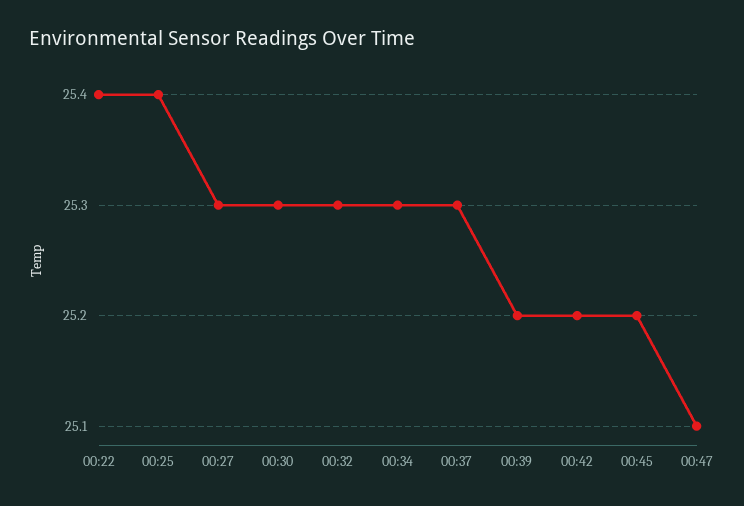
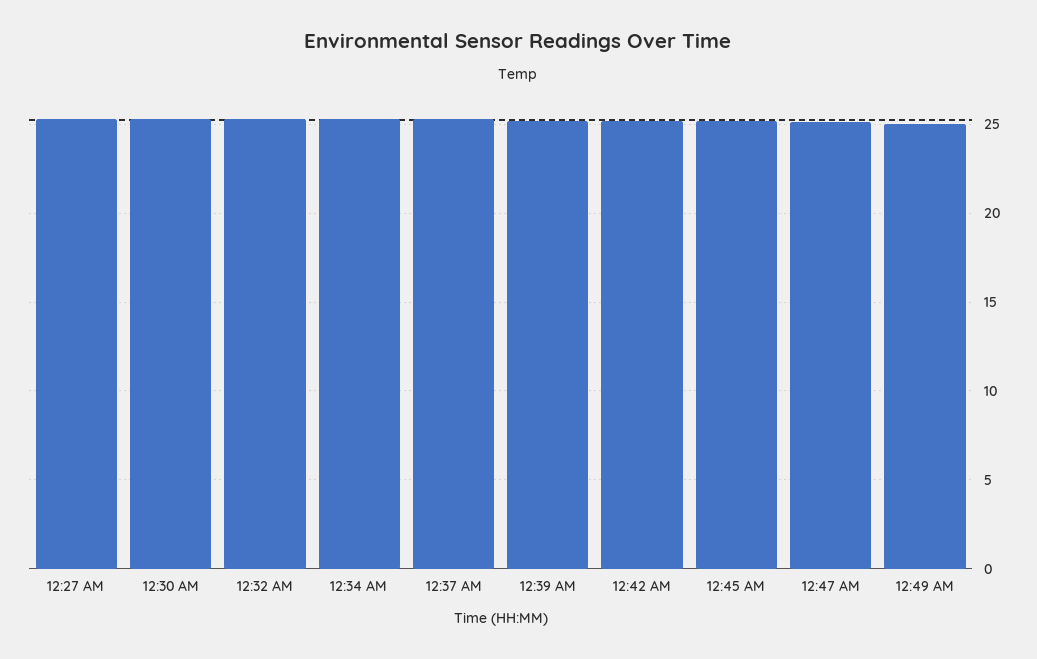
00:22: 25.4 -> none
00:25: 25.4 -> none
12:49 AM: none -> 25

